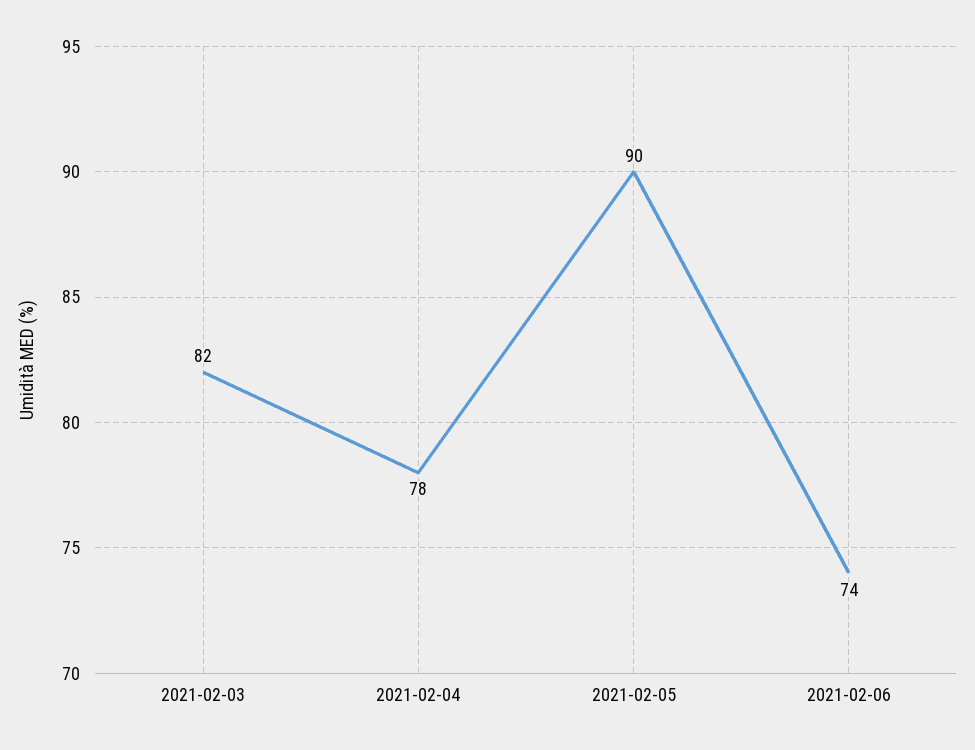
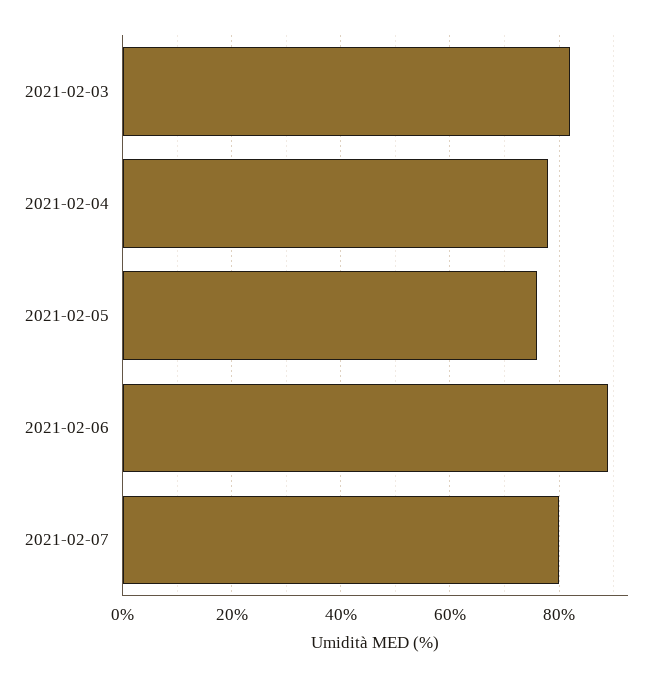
2021-02-05: 90 -> 75
2021-02-06: 74 -> 90
2021-02-07: none -> 80

